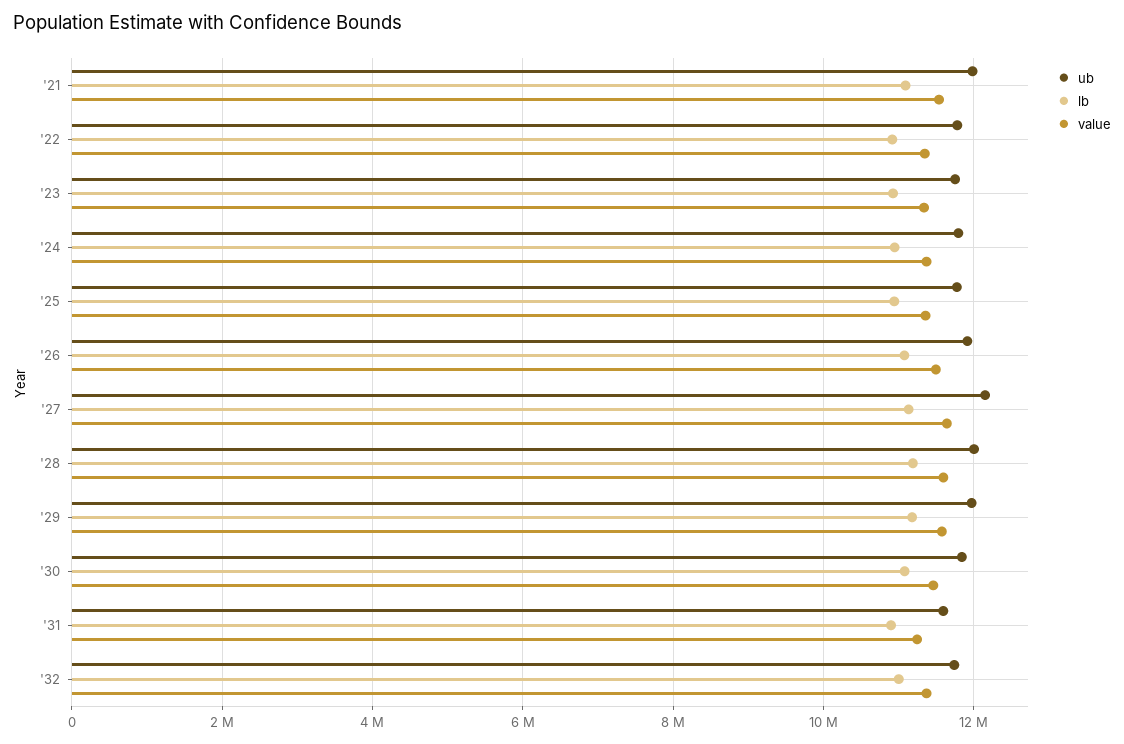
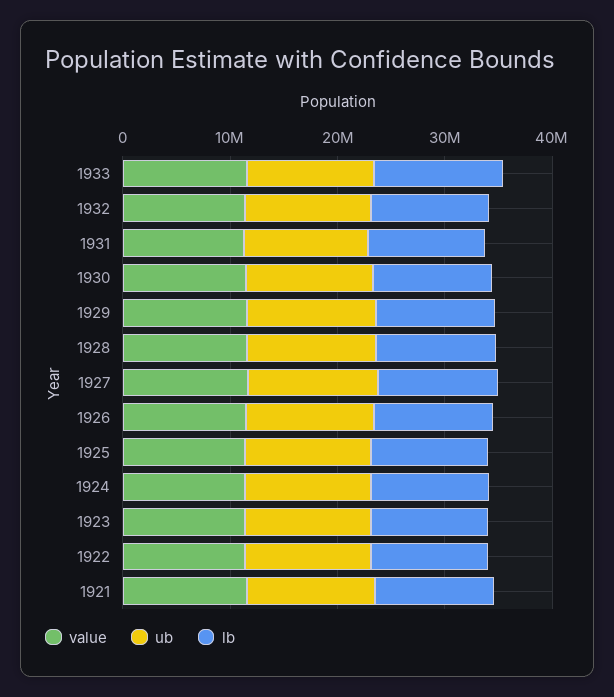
value, 1933: none -> 12000000
ub, 1933: none -> 12000000
lb, 1933: none -> 12000000

